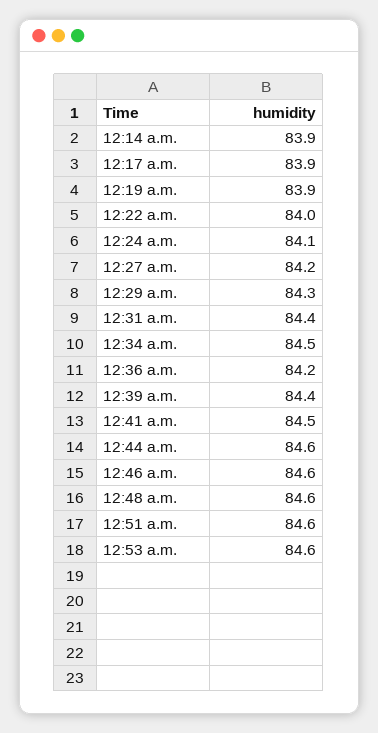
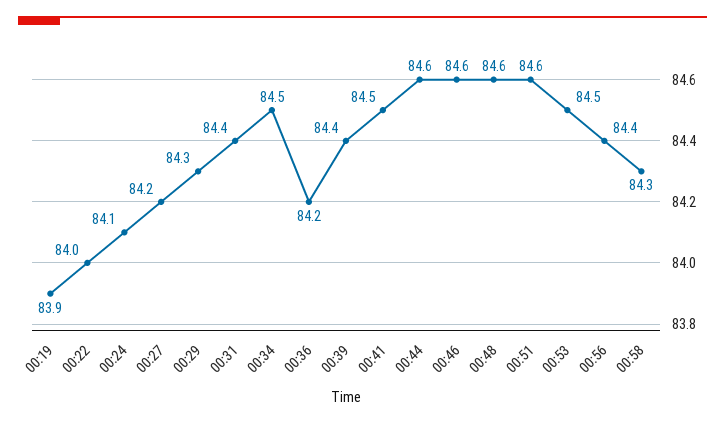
12:14 a.m.: 83.9 -> none
12:17 a.m.: 83.9 -> none
12:53 a.m.: 84.6 -> 84.5
00:56: none -> 84.4
00:58: none -> 84.3

